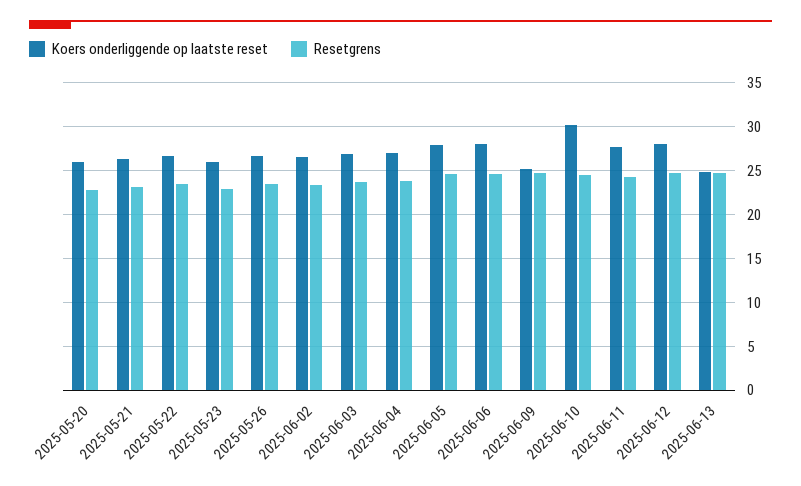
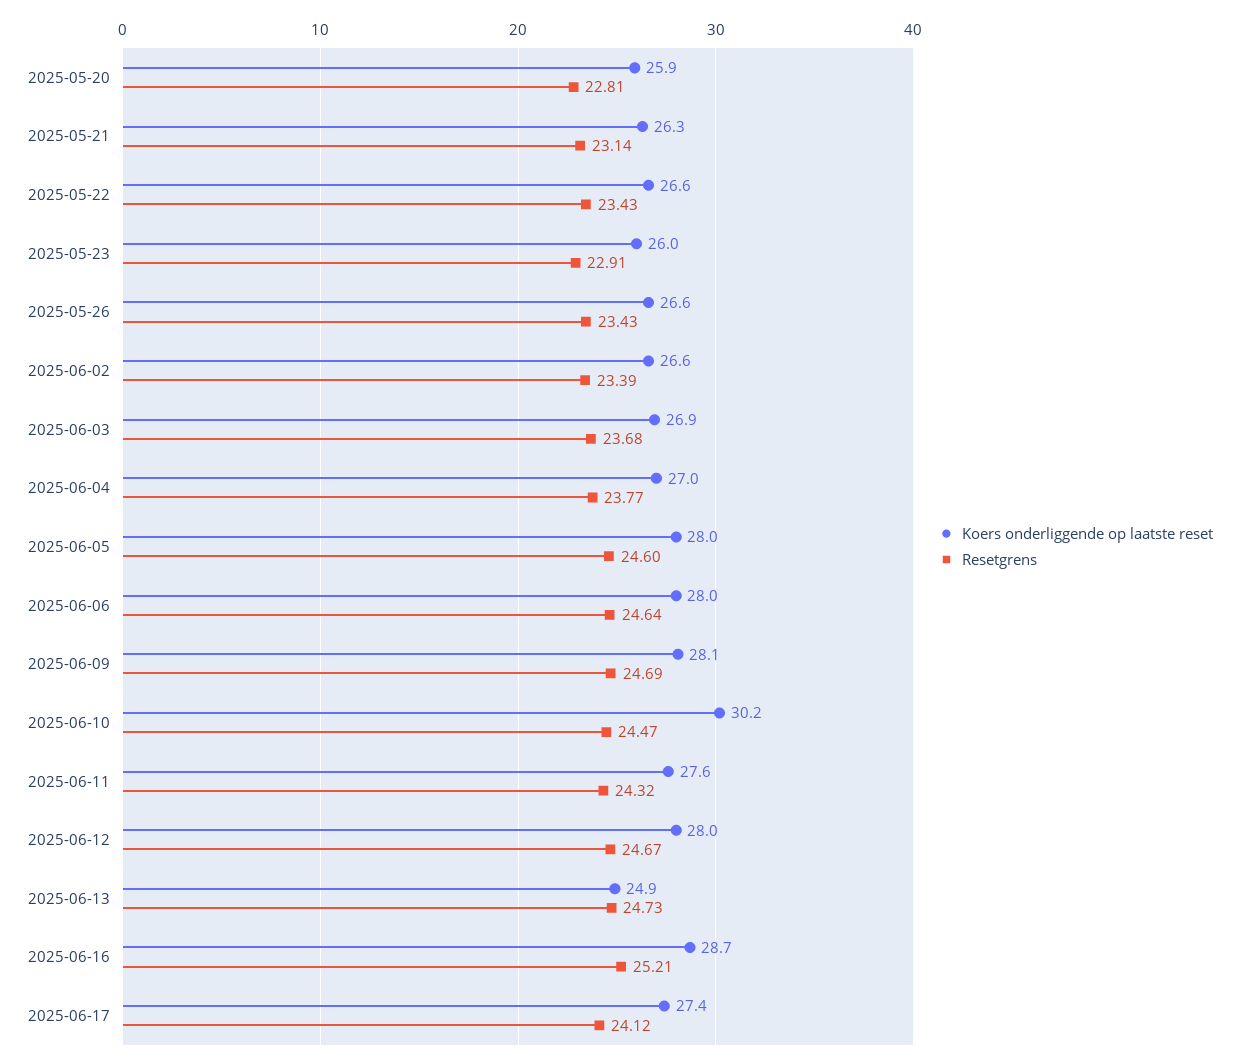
Koers onderliggende op laatste reset, 2025-06-09: 25 -> 28.1
Koers onderliggende op laatste reset, 2025-06-16: none -> 28.7
Resetgrens, 2025-06-16: none -> 25.21
Koers onderliggende op laatste reset, 2025-06-17: none -> 27.4
Resetgrens, 2025-06-17: none -> 24.12

